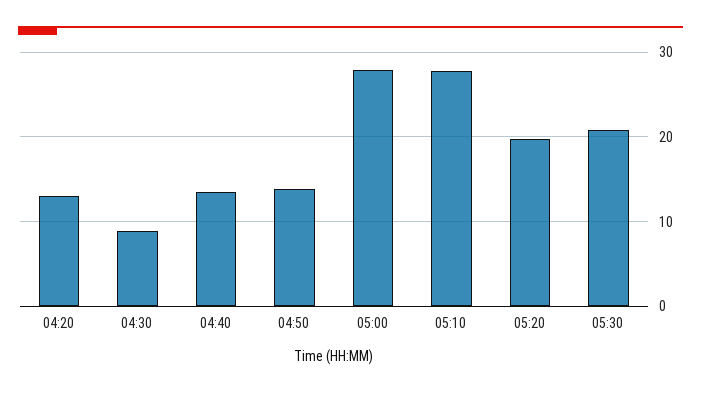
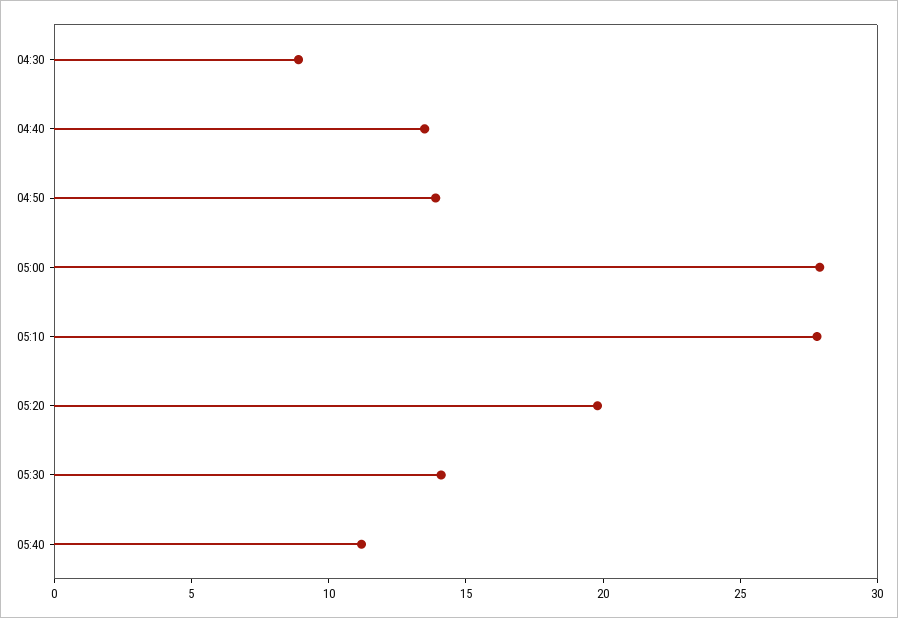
04:20: 13 -> none
05:30: 21 -> 14
05:40: none -> 11

